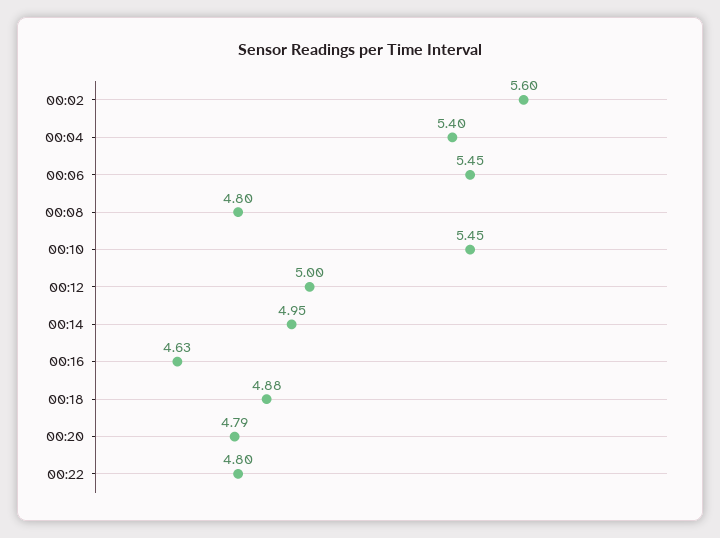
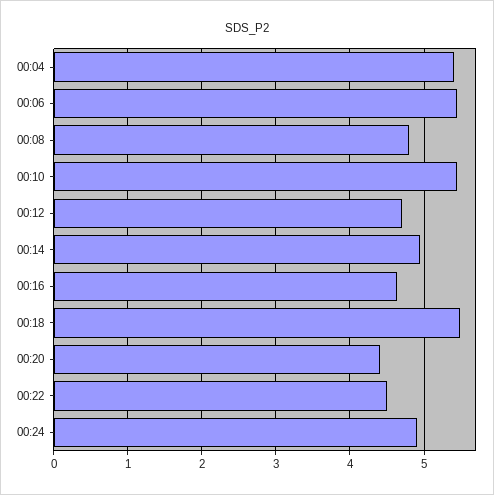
00:02: 5.6 -> none
00:12: 5 -> 4.7
00:18: 4.88 -> 5.5
00:20: 4.79 -> 4.4
00:22: 4.8 -> 4.5
00:24: none -> 4.9

